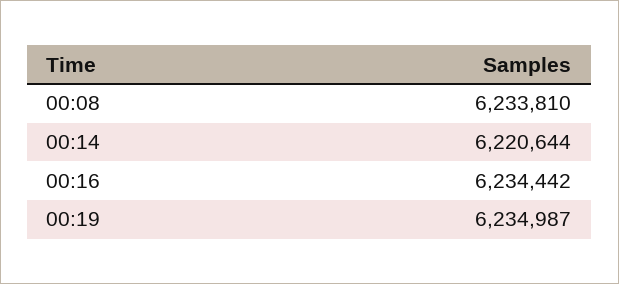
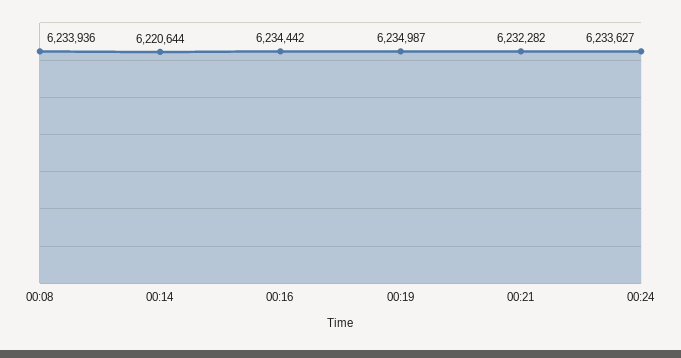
00:08: 6233810 -> 6233936
00:21: none -> 6232282
00:24: none -> 6233627

